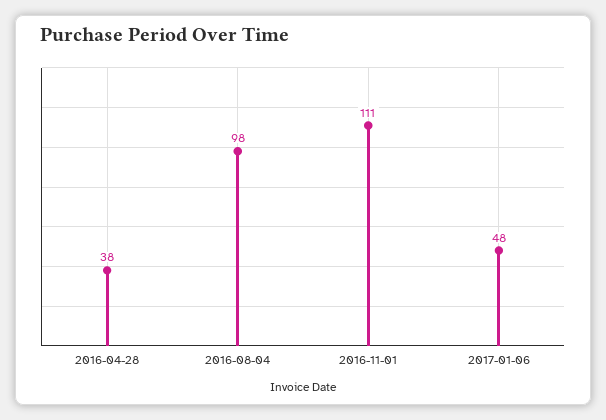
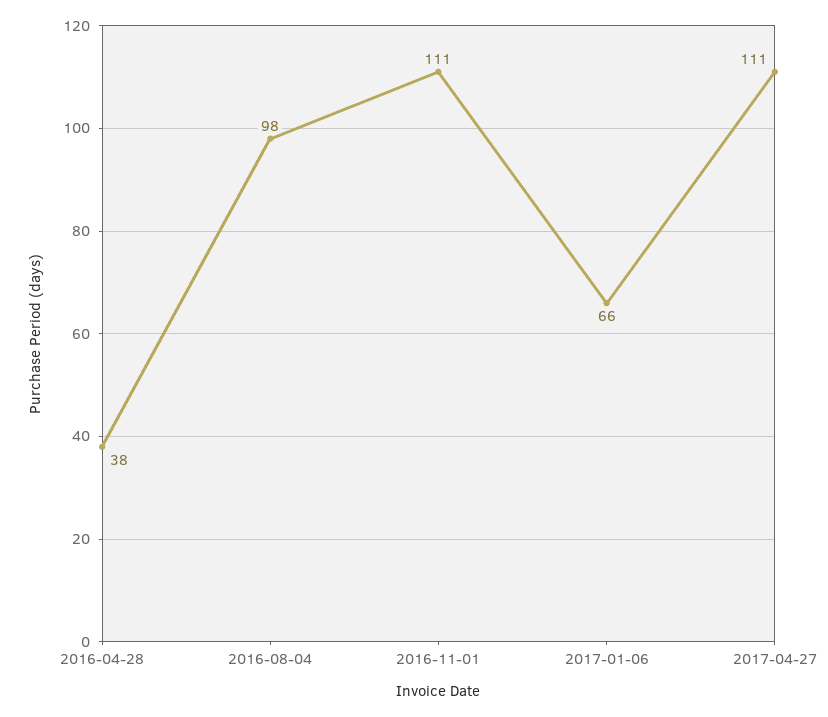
2017-01-06: 48 -> 66
2017-04-27: none -> 111

